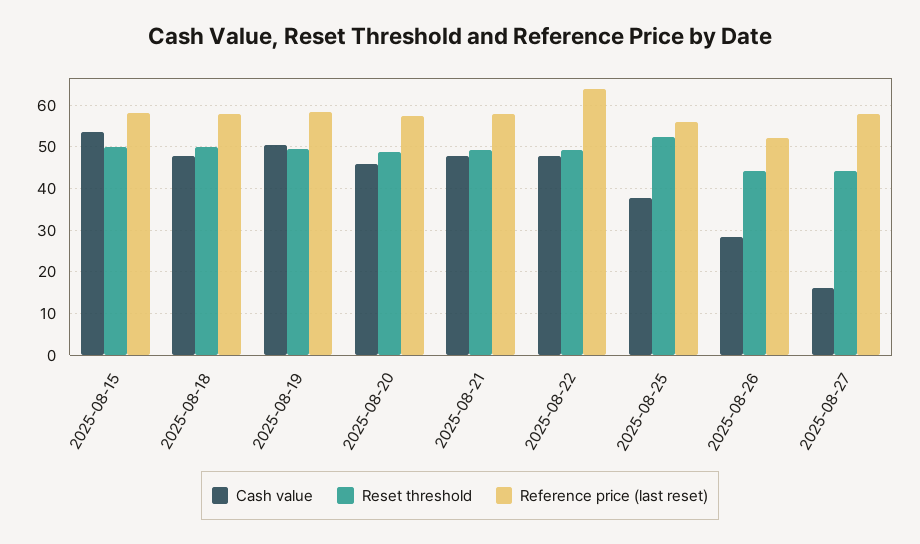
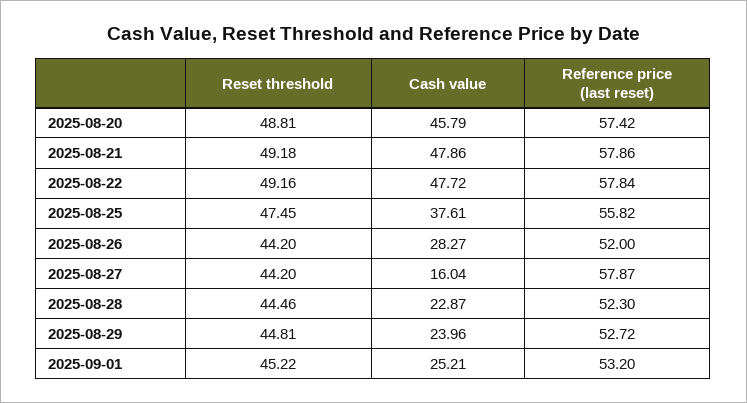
Cash value, 2025-08-15: 54 -> none
Reset threshold, 2025-08-15: 50 -> none
Reference price (last reset), 2025-08-15: 58 -> none
Cash value, 2025-08-18: 48 -> none
Reset threshold, 2025-08-18: 50 -> none
Reference price (last reset), 2025-08-18: 58 -> none
Cash value, 2025-08-19: 50 -> none
Reset threshold, 2025-08-19: 50 -> none
Reference price (last reset), 2025-08-19: 58 -> none
Reference price (last reset), 2025-08-22: 64 -> 57.84
Reset threshold, 2025-08-25: 52 -> 47.45
Reset threshold, 2025-08-28: none -> 44.46
Cash value, 2025-08-28: none -> 22.87
Reference price (last reset), 2025-08-28: none -> 52.3
Reset threshold, 2025-08-29: none -> 44.81
Cash value, 2025-08-29: none -> 23.96
Reference price (last reset), 2025-08-29: none -> 52.72
Reset threshold, 2025-09-01: none -> 45.22
Cash value, 2025-09-01: none -> 25.21
Reference price (last reset), 2025-09-01: none -> 53.2

